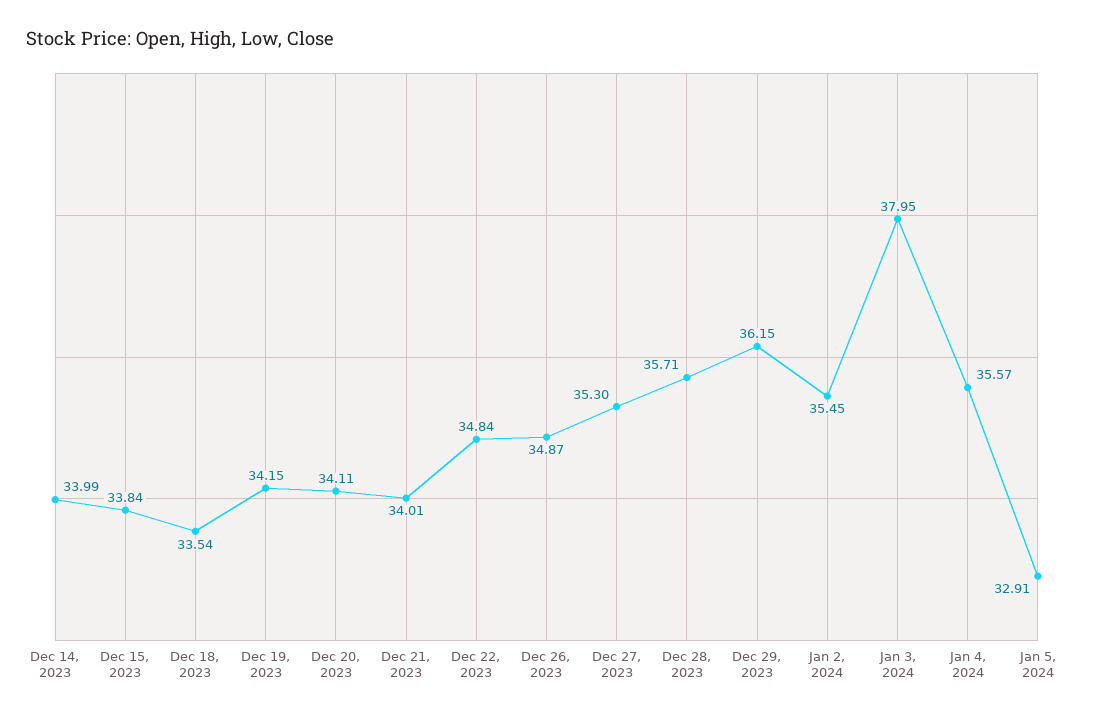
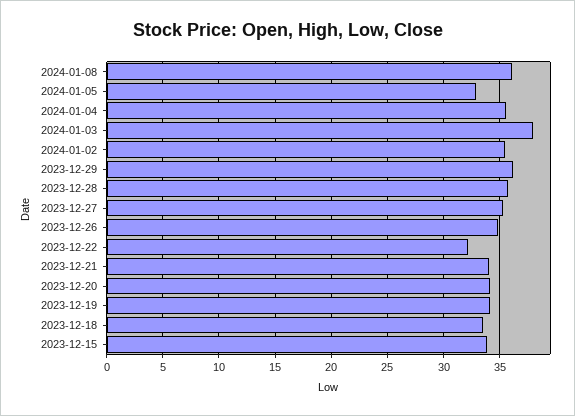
Dec 14, 2023: 33.99 -> none
Dec 22, 2023: 34.84 -> 32
2024-01-08: none -> 36

